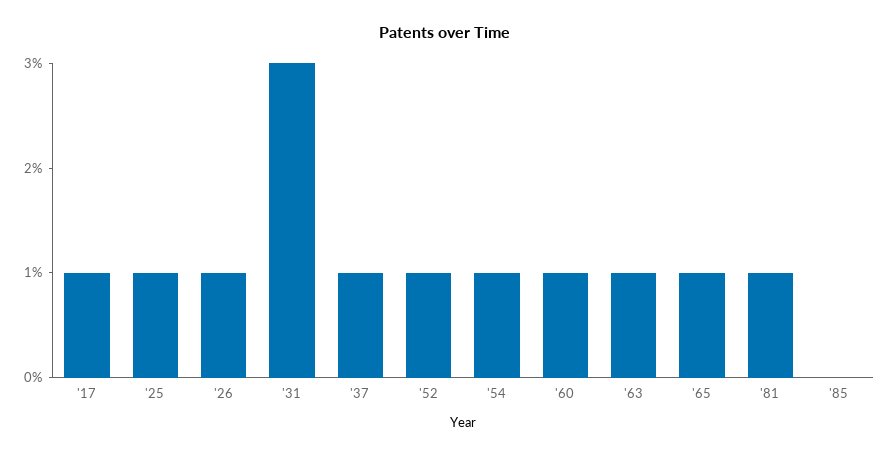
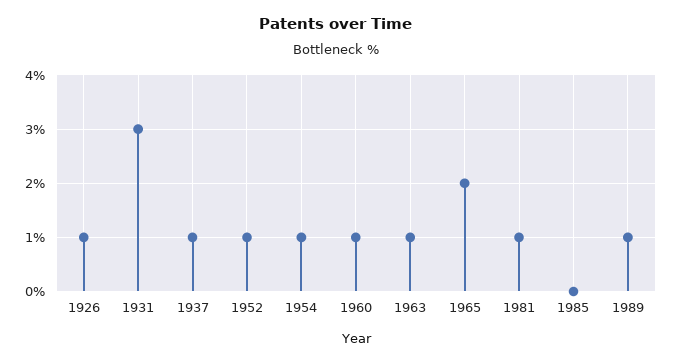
'17: 1 -> none
'25: 1 -> none
'65: 1 -> 2
1989: none -> 1

